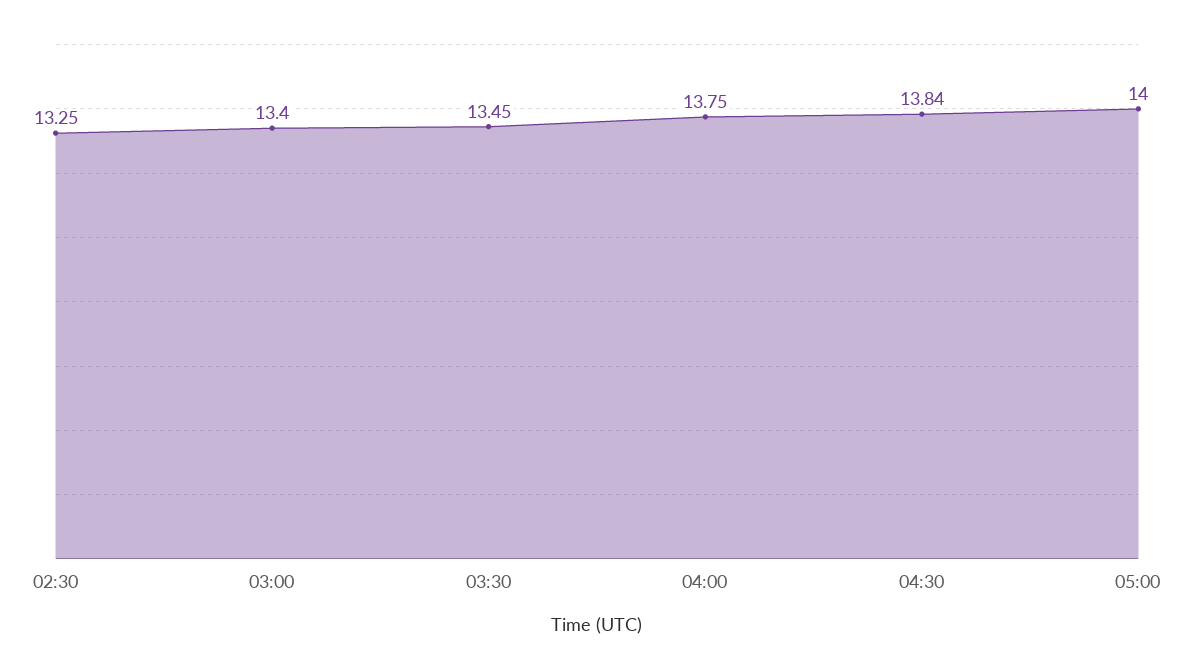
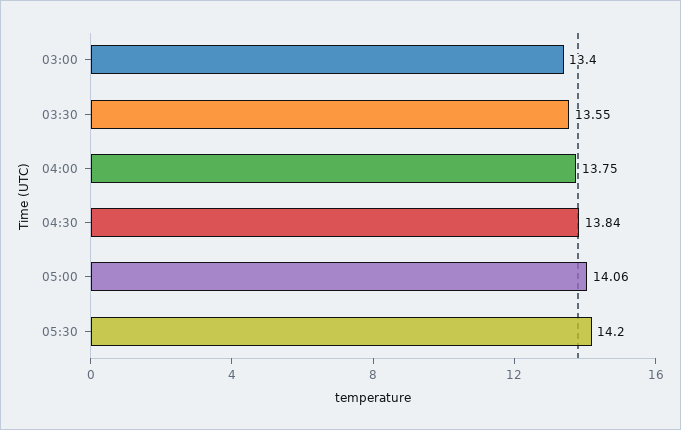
02:30: 13.25 -> none
03:30: 13.45 -> 13.55
05:00: 14 -> 14.06
05:30: none -> 14.2

